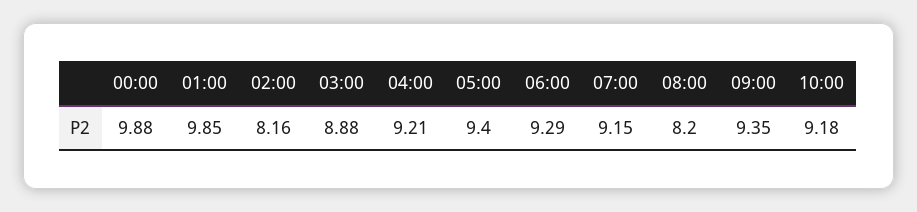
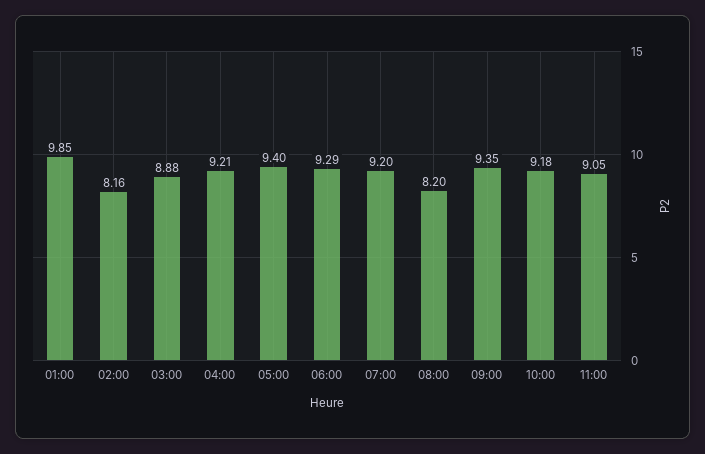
00:00: 9.88 -> none
07:00: 9.15 -> 9.2
11:00: none -> 9.05

